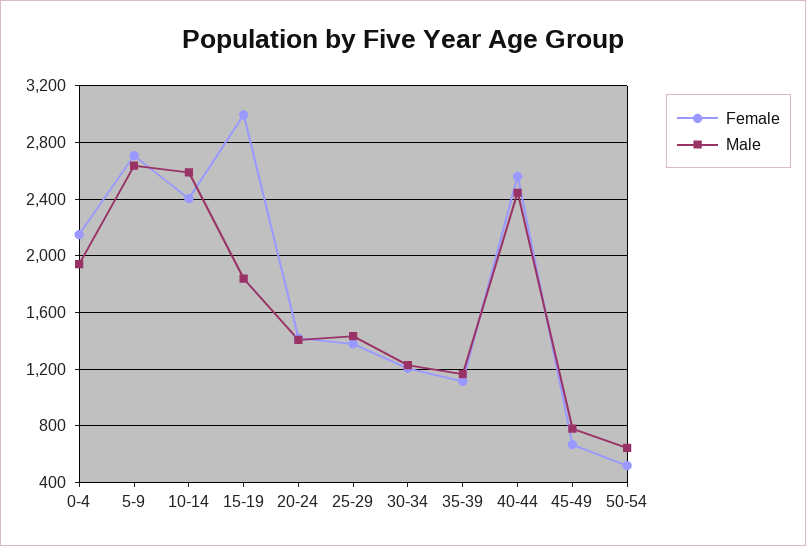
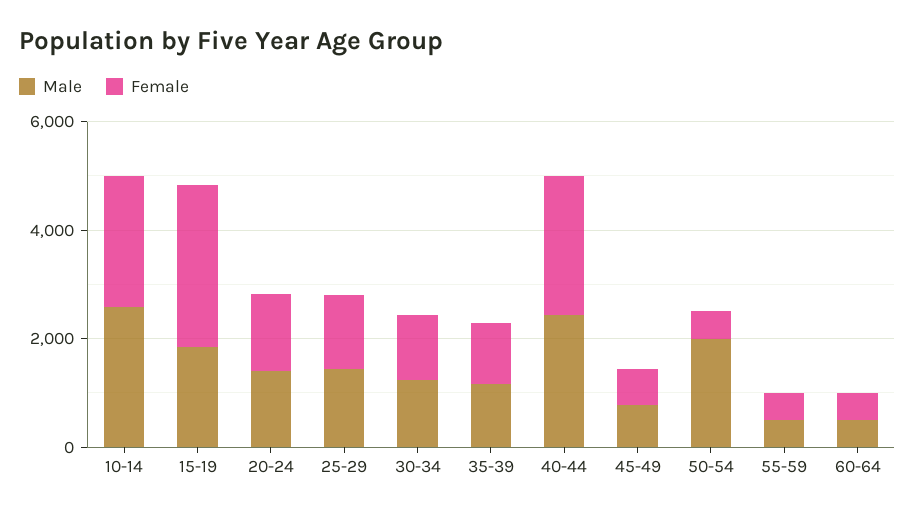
Female, 0-4: 2150 -> none
Male, 0-4: 1950 -> none
Female, 5-9: 2700 -> none
Male, 5-9: 2650 -> none
Male, 50-54: 650 -> 2000
Male, 55-59: none -> 500
Female, 55-59: none -> 500
Male, 60-64: none -> 500
Female, 60-64: none -> 500

